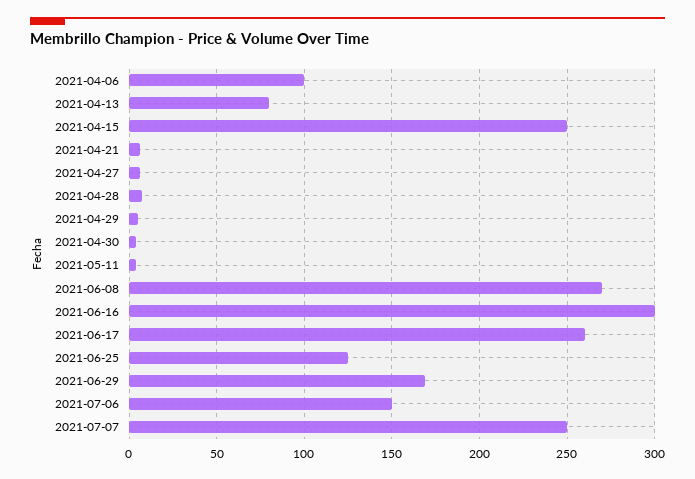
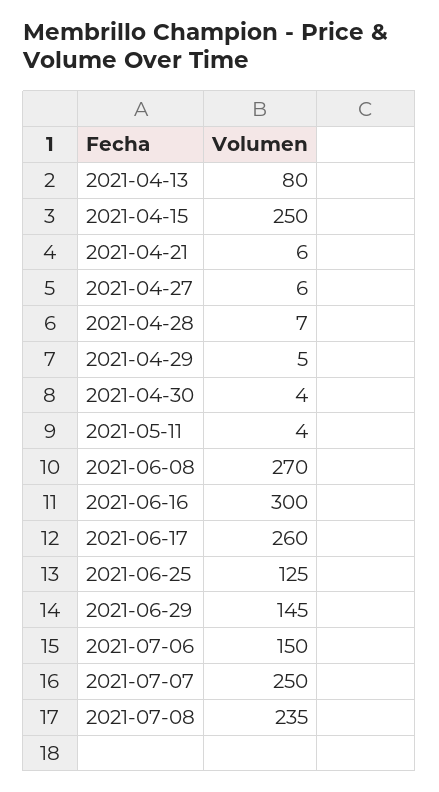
2021-04-06: 100 -> none
2021-06-29: 170 -> 145
2021-07-08: none -> 235

